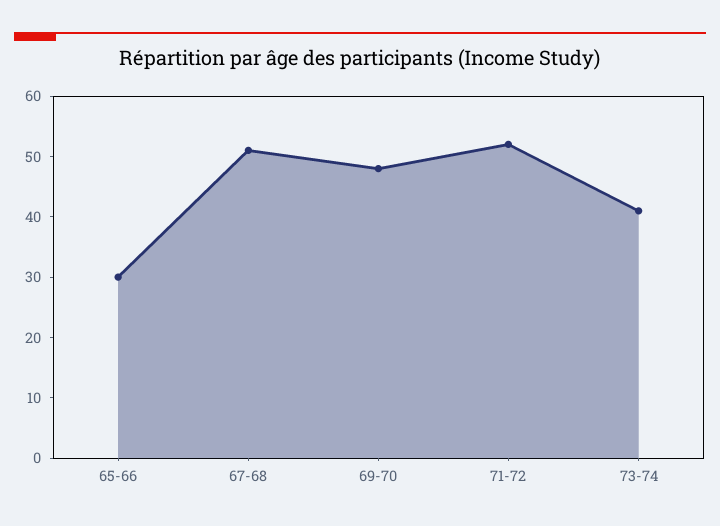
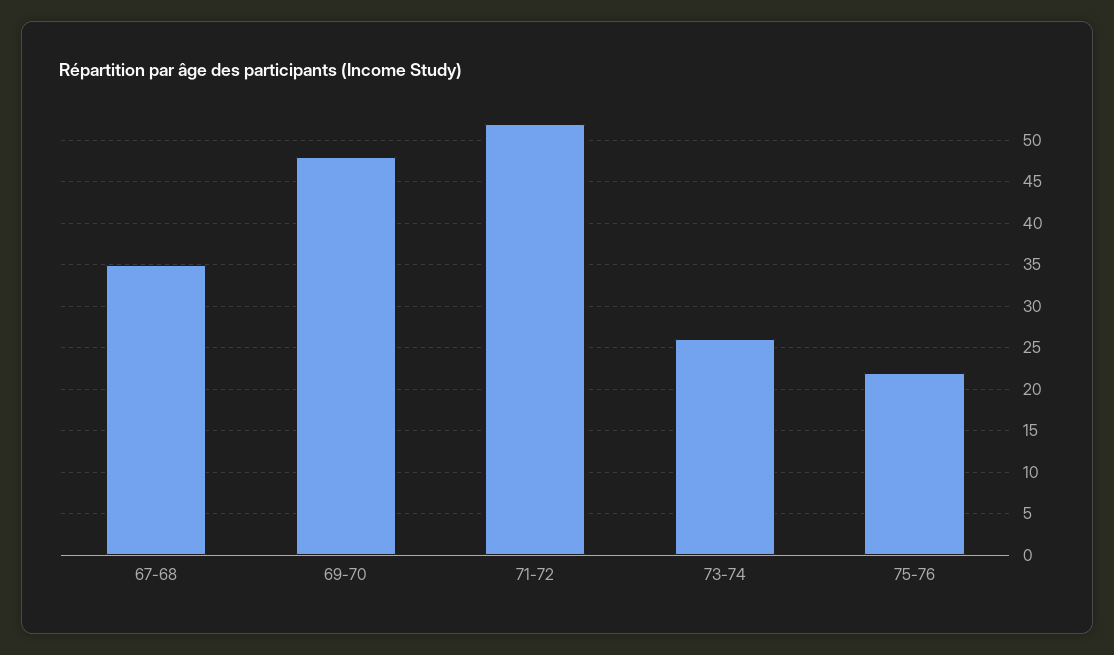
65-66: 30 -> none
67-68: 50 -> 35
73-74: 40 -> 26
75-76: none -> 22

